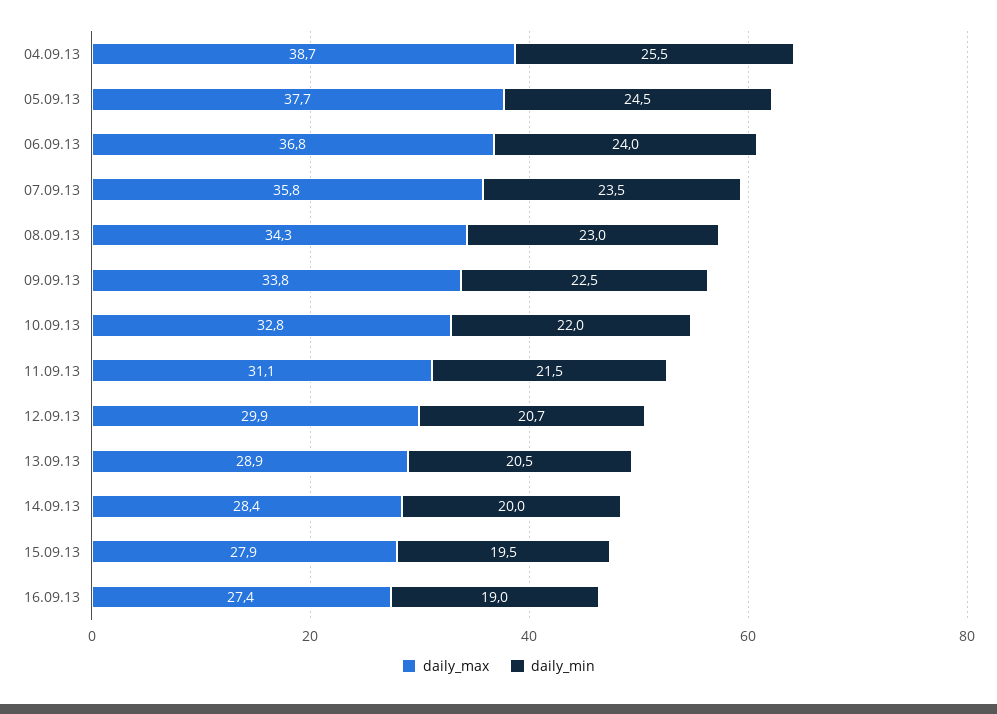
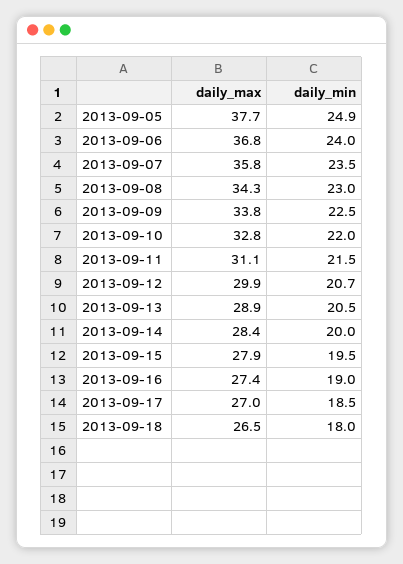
daily_max, 04.09.13: 38.7 -> none
daily_min, 04.09.13: 25.5 -> none
daily_min, 05.09.13: 24.5 -> 24.9
daily_max, 2013-09-17: none -> 27
daily_min, 2013-09-17: none -> 18.5
daily_max, 2013-09-18: none -> 26.5
daily_min, 2013-09-18: none -> 18

